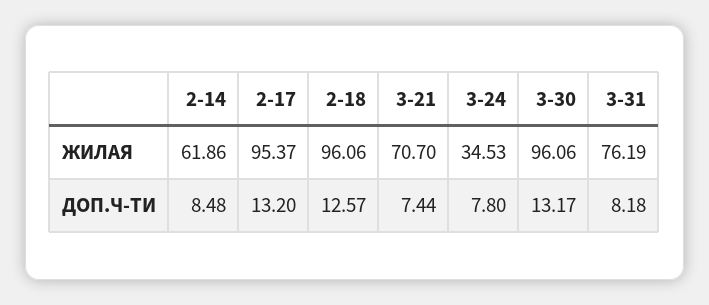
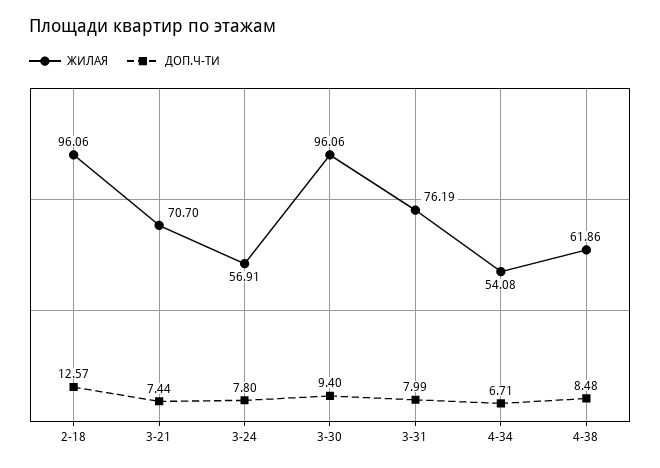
ЖИЛАЯ, 2-14: 61.86 -> none
ЖИЛАЯ, 2-17: 95.37 -> none
ЖИЛАЯ, 3-24: 34.53 -> 56.91
ДОП.Ч-ТИ, 2-14: 8.48 -> none
ДОП.Ч-ТИ, 2-17: 13.2 -> none
ДОП.Ч-ТИ, 3-30: 13.17 -> 9.4
ДОП.Ч-ТИ, 3-31: 8.18 -> 7.99
ЖИЛАЯ, 4-34: none -> 54.08
ДОП.Ч-ТИ, 4-34: none -> 6.71
ЖИЛАЯ, 4-38: none -> 61.86
ДОП.Ч-ТИ, 4-38: none -> 8.48

